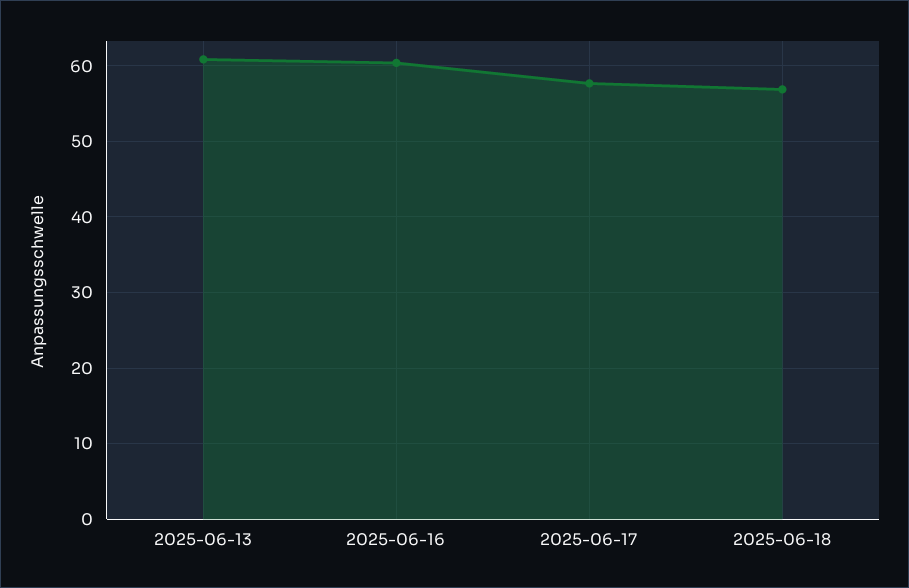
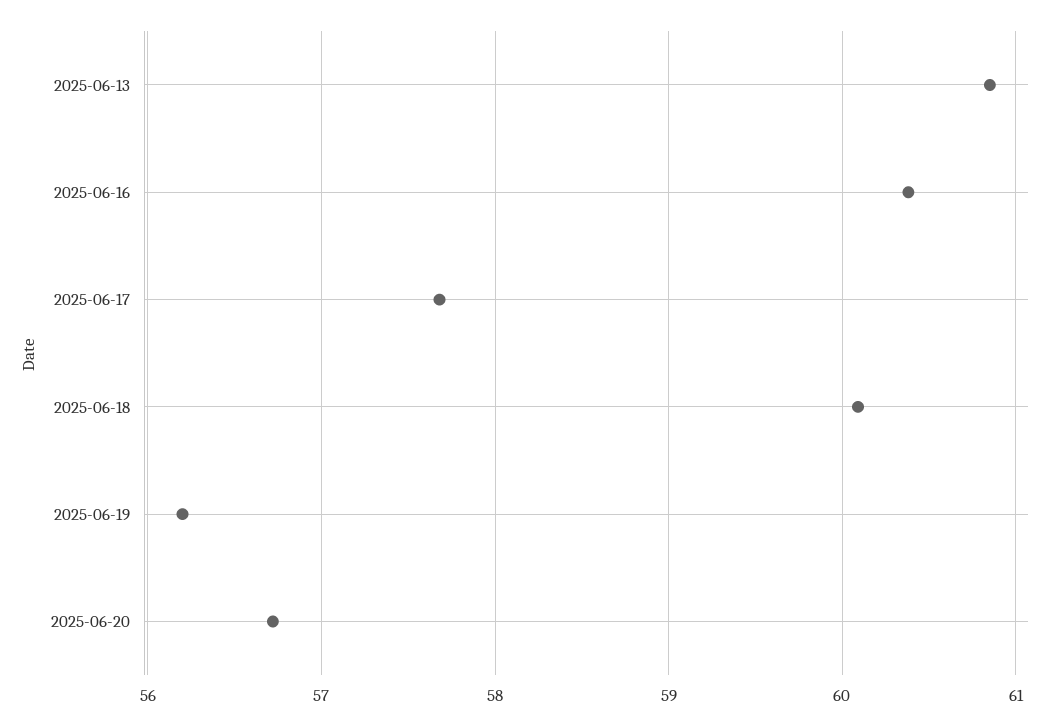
2025-06-18: 57 -> 60.1
2025-06-19: none -> 56.2
2025-06-20: none -> 56.7

